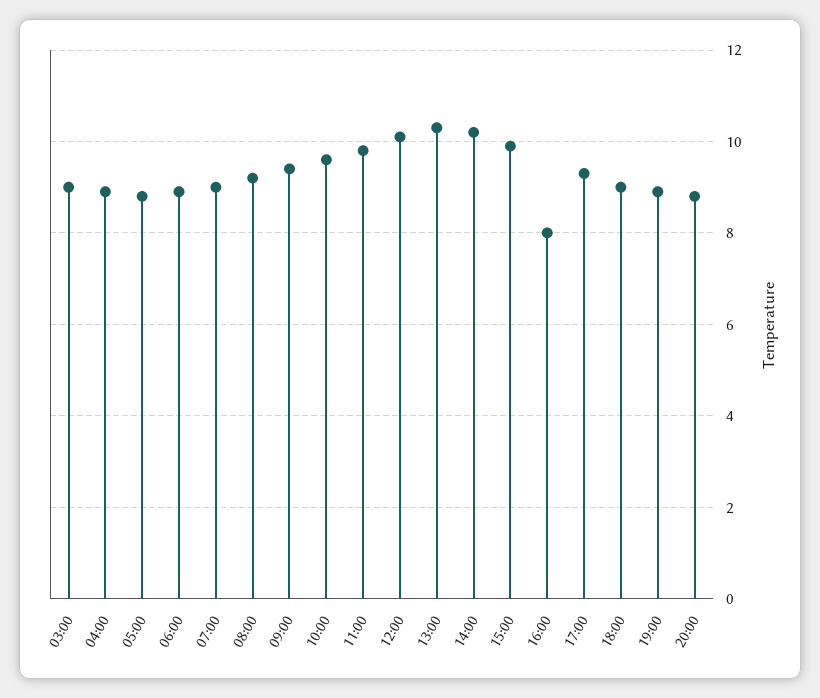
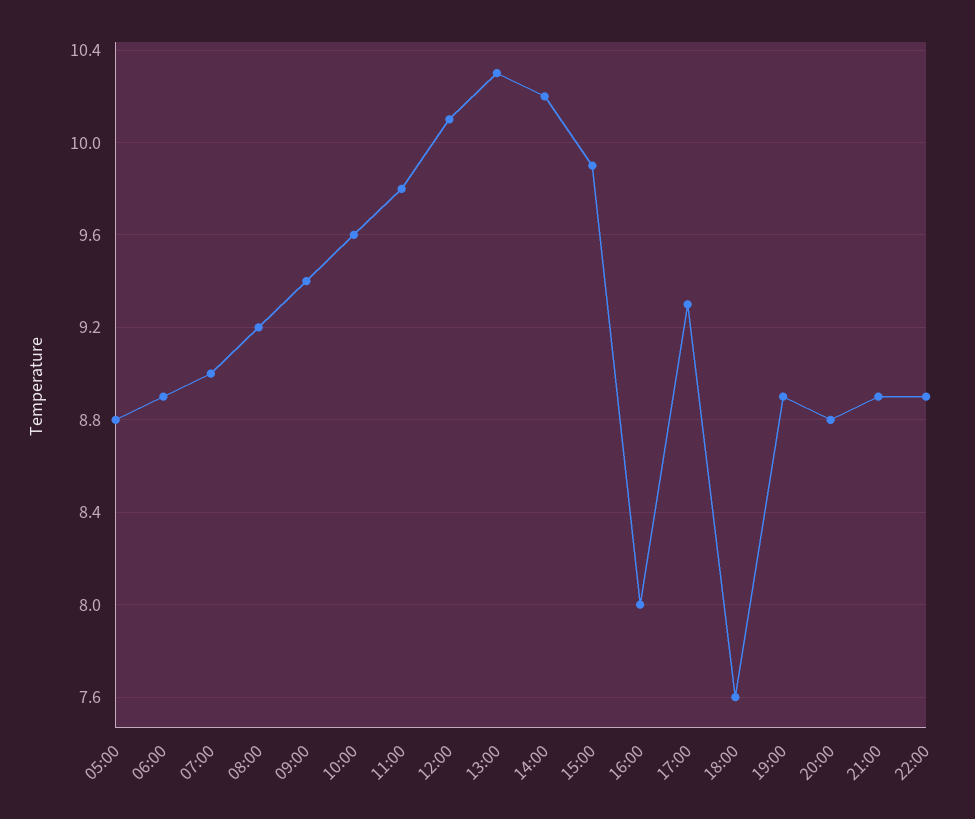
03:00: 9 -> none
04:00: 9 -> none
18:00: 9 -> 7.6
21:00: none -> 8.9
22:00: none -> 8.9

